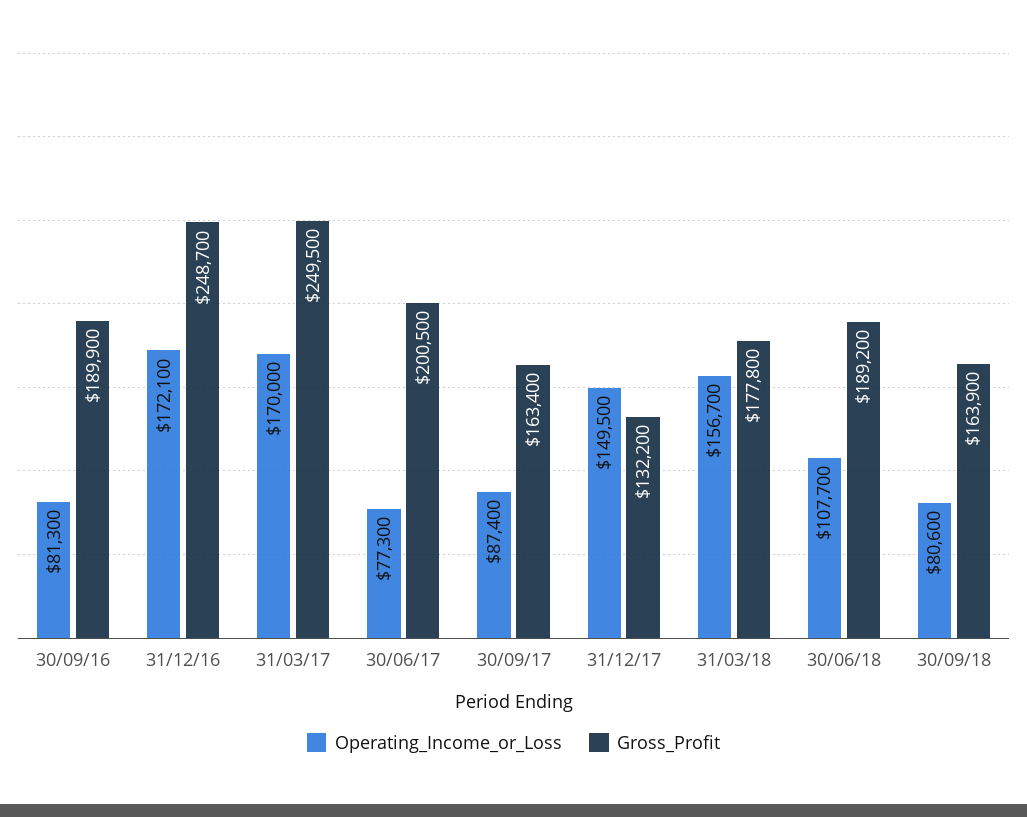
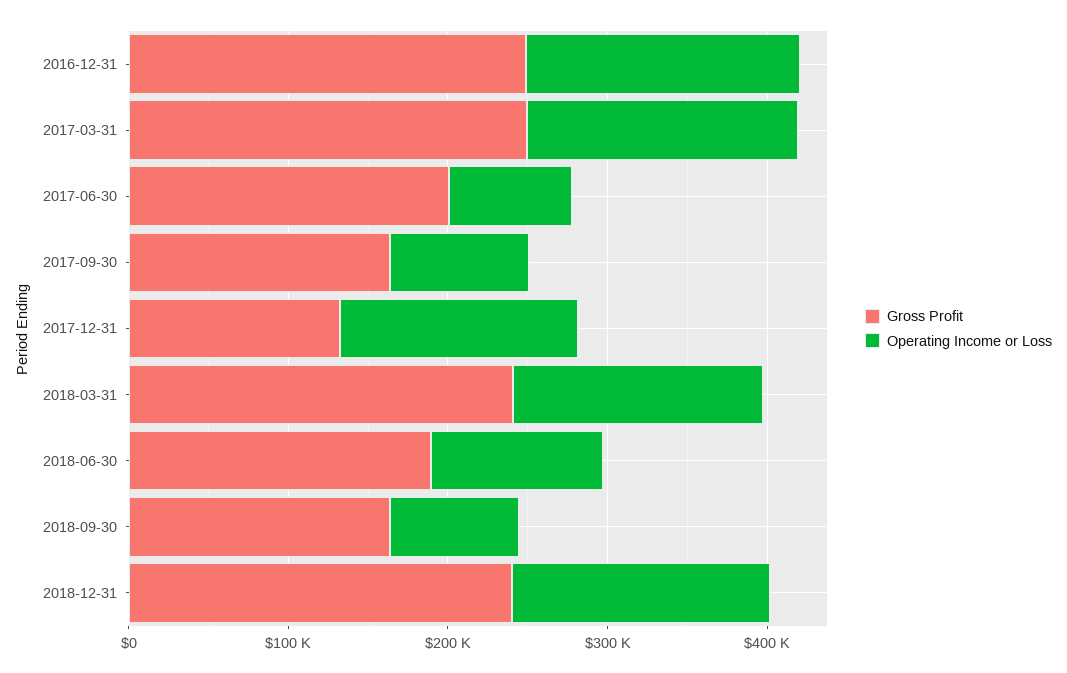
Operating_Income_or_Loss, 30/09/16: 81300 -> none
Gross_Profit, 30/09/16: 189900 -> none
Gross_Profit, 31/03/18: 177800 -> 240000
Gross_Profit, 2018-12-31: none -> 240000
Operating_Income_or_Loss, 2018-12-31: none -> 160000

